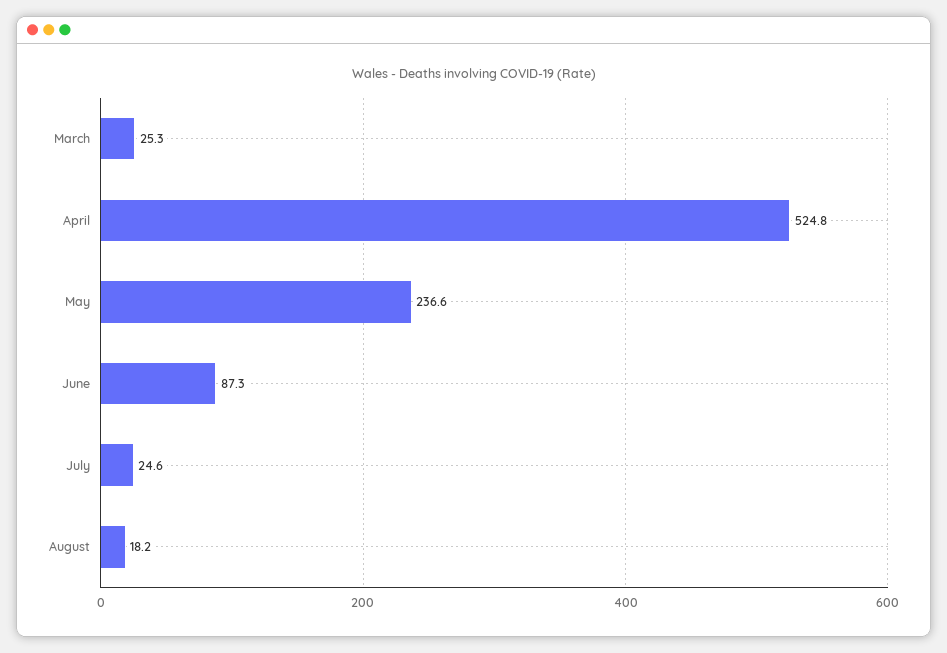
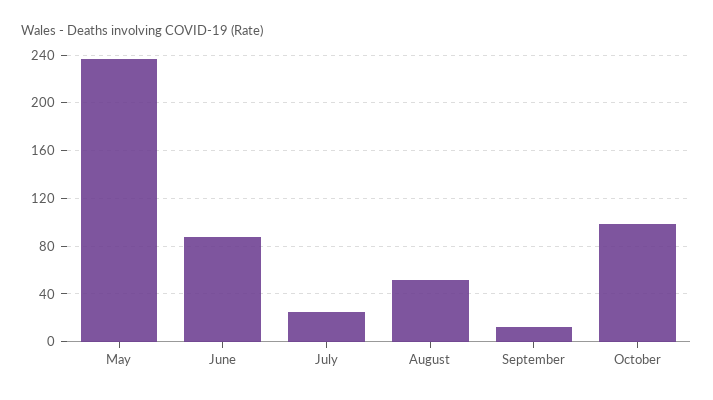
March: 25.3 -> none
April: 524.8 -> none
August: 18.2 -> 50
September: none -> 10
October: none -> 100

